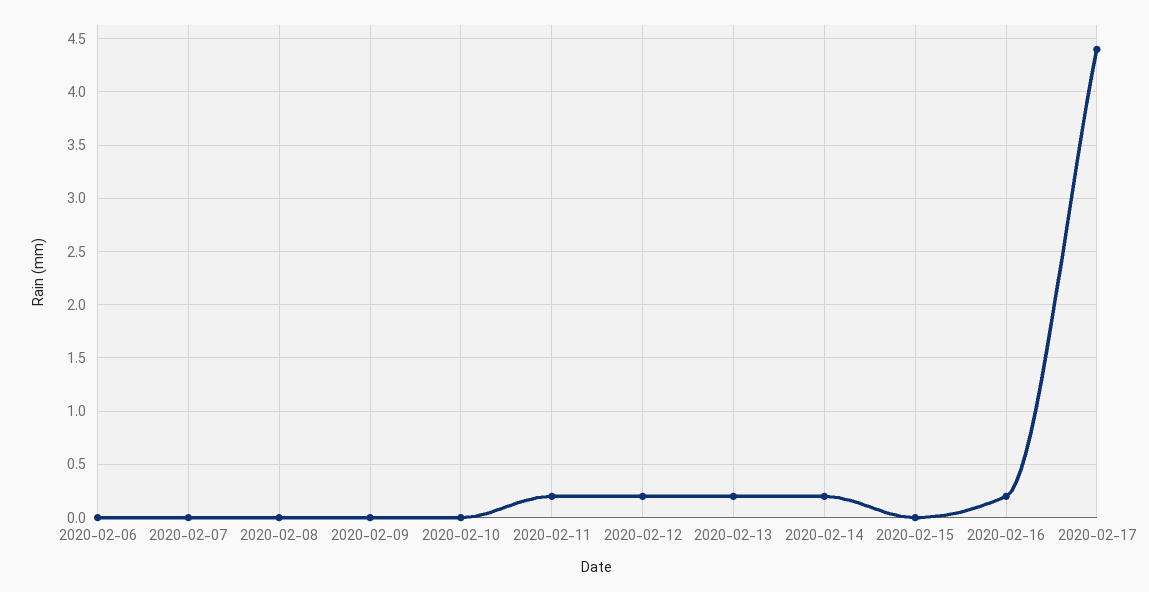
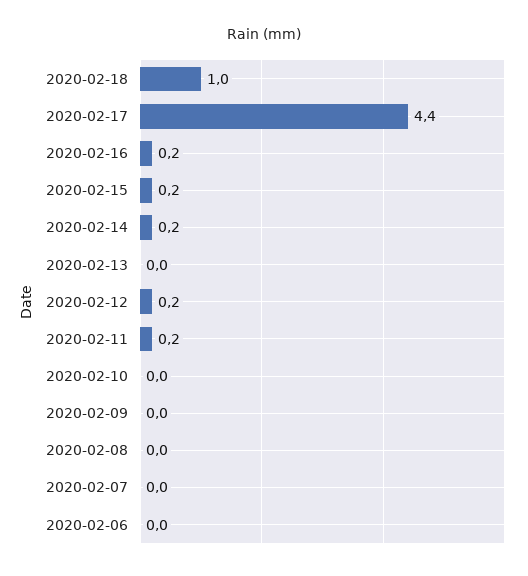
2020-02-13: 0.2 -> 0
2020-02-15: 0 -> 0.2
2020-02-18: none -> 1

